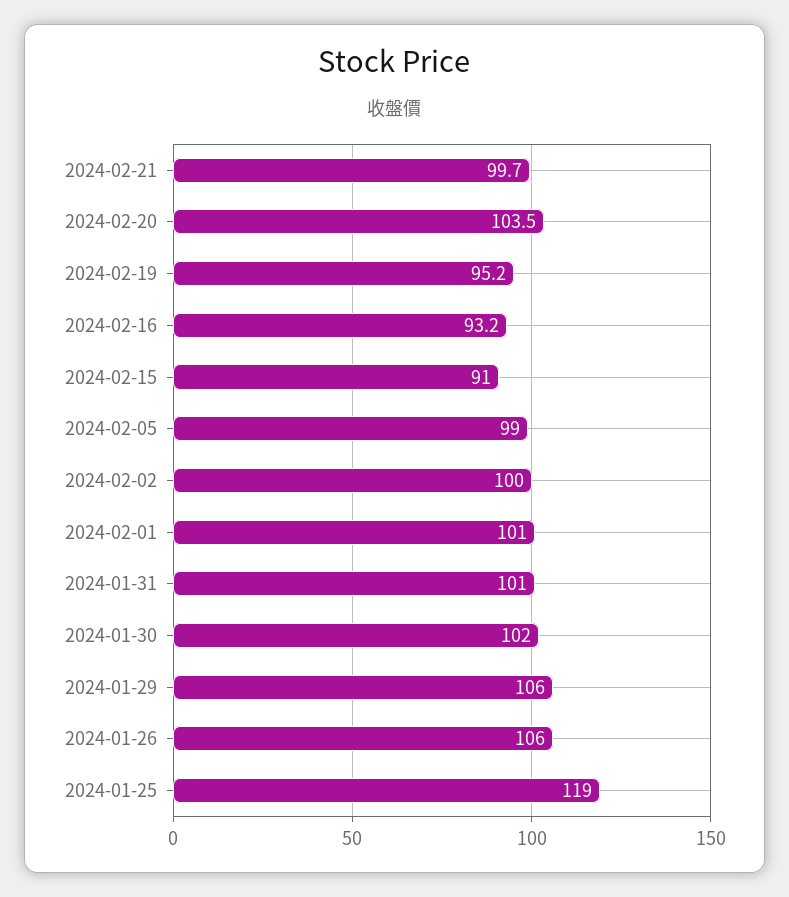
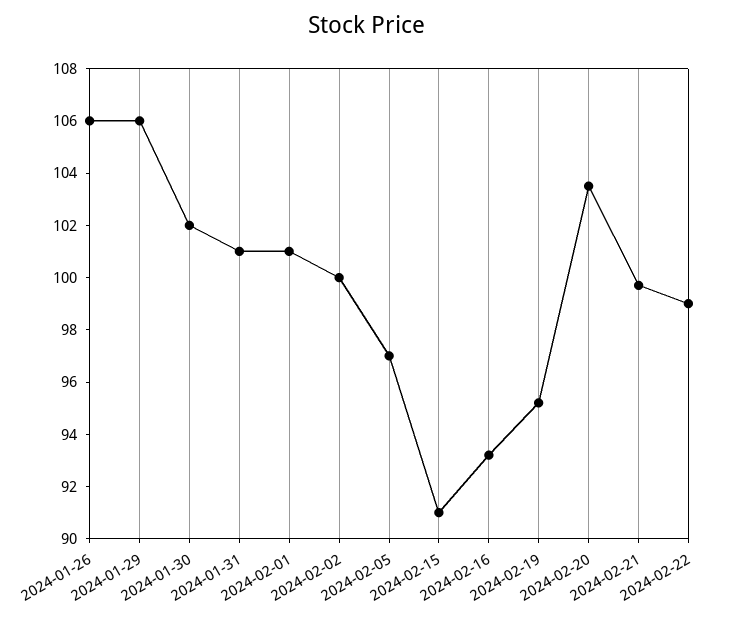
2024-02-05: 99 -> 97
2024-01-25: 119 -> none
2024-02-22: none -> 99

